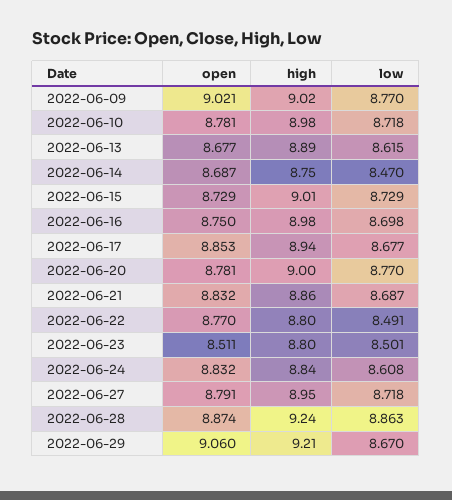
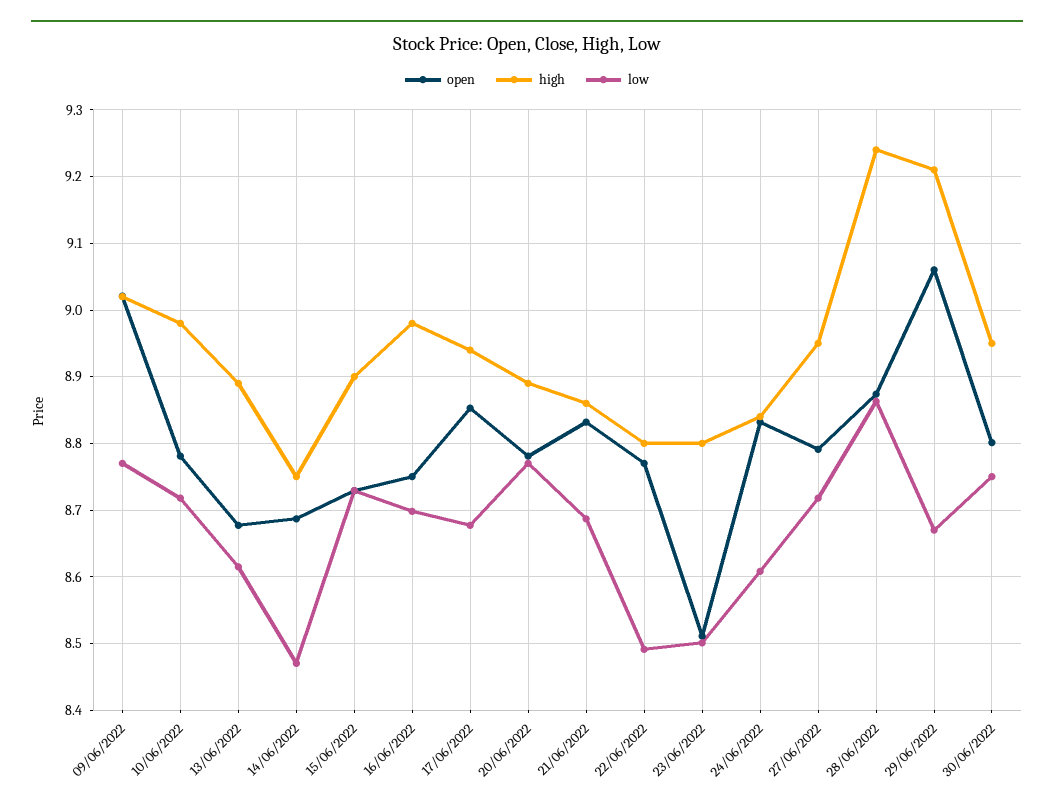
high, 2022-06-15: 9.01 -> 8.9
high, 2022-06-20: 9 -> 8.89
open, 30/06/2022: none -> 8.8
high, 30/06/2022: none -> 8.95
low, 30/06/2022: none -> 8.75

